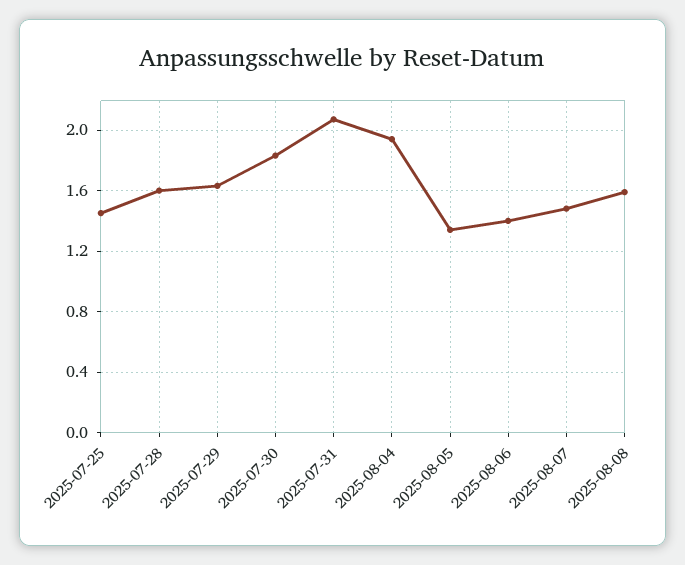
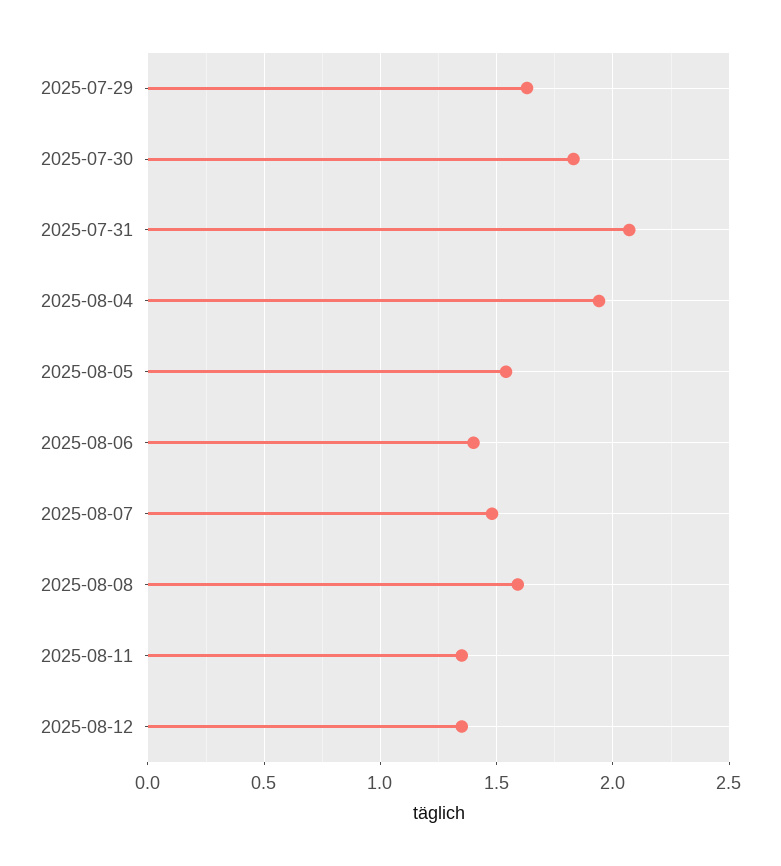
2025-07-25: 1.45 -> none
2025-07-28: 1.6 -> none
2025-08-05: 1.35 -> 1.55
2025-08-11: none -> 1.35
2025-08-12: none -> 1.35

